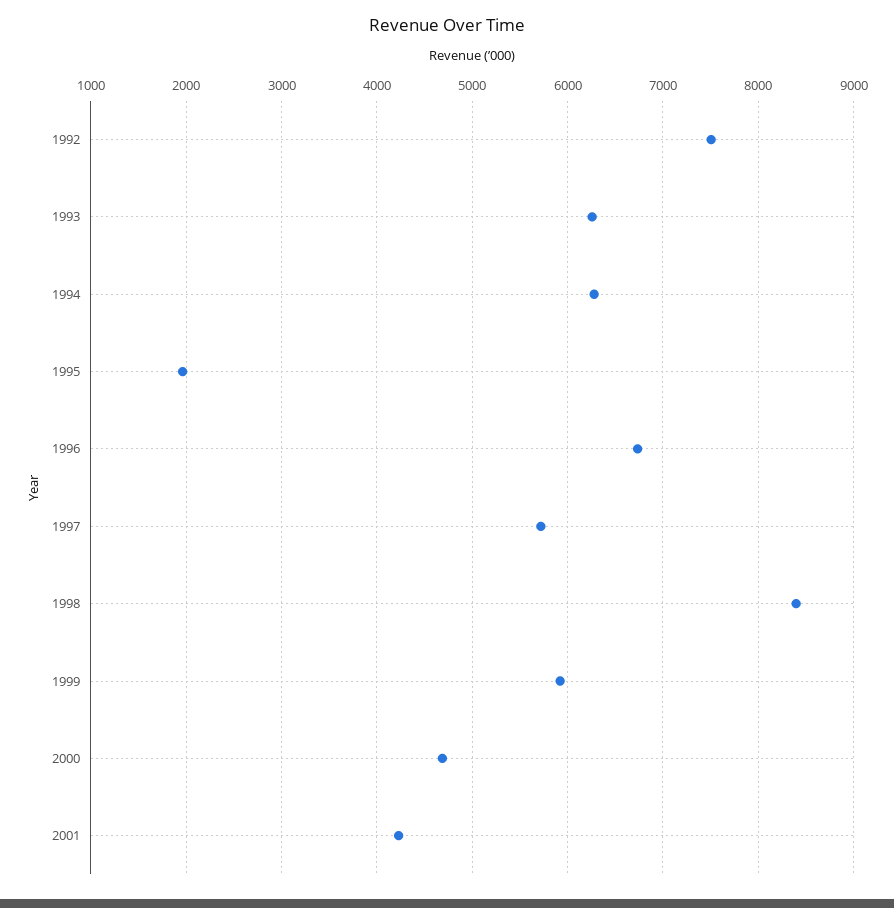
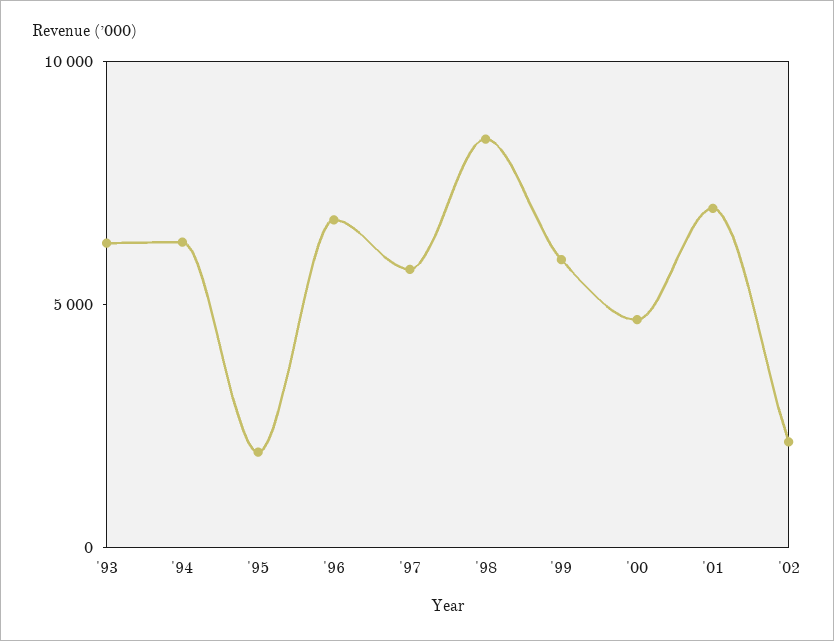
1992: 7500 -> none
2001: 4200 -> 7000
'02: none -> 2000

